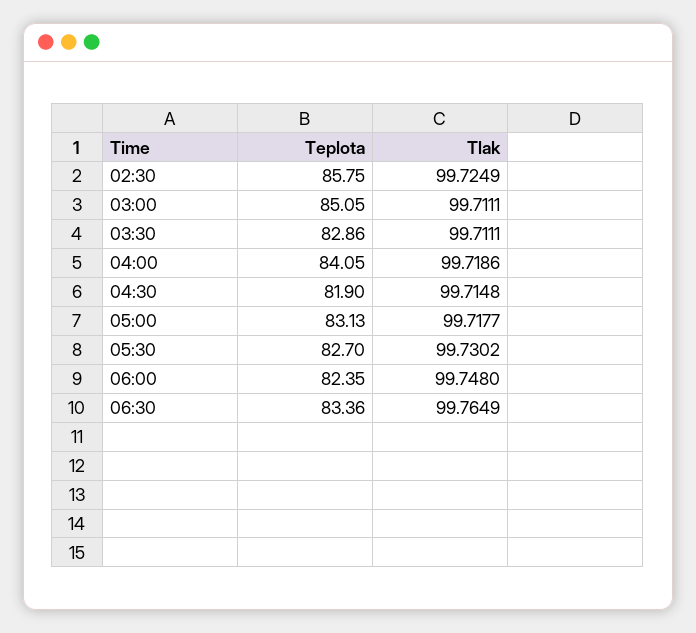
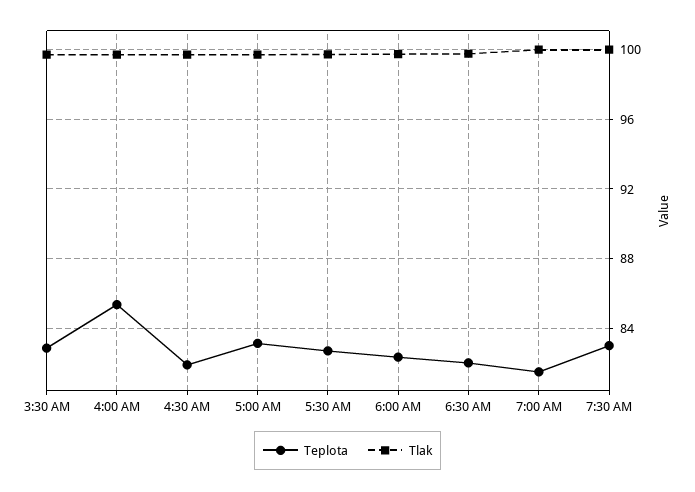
Teplota, 02:30: 85.75 -> none
Tlak, 02:30: 99.7249 -> none
Teplota, 03:00: 85.05 -> none
Tlak, 03:00: 99.7111 -> none
Teplota, 04:00: 84.05 -> 85.5
Teplota, 06:30: 83.36 -> 82
Teplota, 7:00 AM: none -> 81.5
Tlak, 7:00 AM: none -> 100
Teplota, 7:30 AM: none -> 83
Tlak, 7:30 AM: none -> 100

